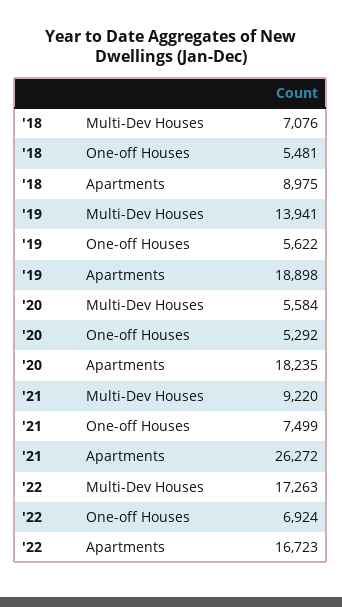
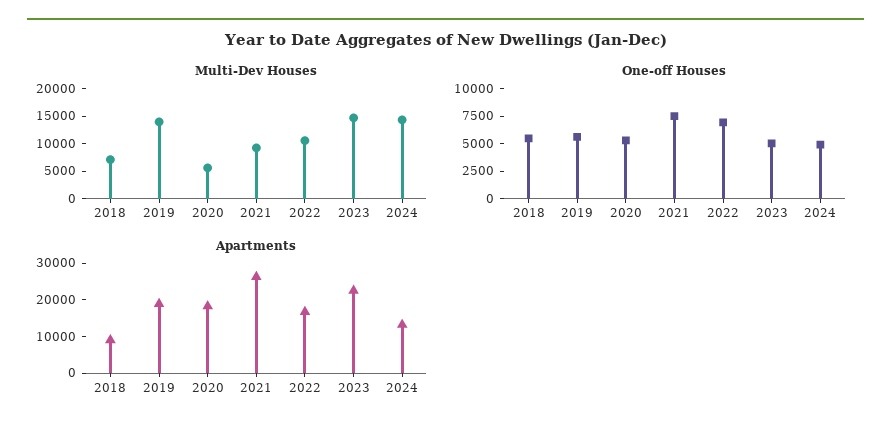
Multi-Dev Houses, '22: 17263 -> 10000
Multi-Dev Houses, 2023: none -> 15000
Multi-Dev Houses, 2024: none -> 15000
One-off Houses, 2023: none -> 5000
One-off Houses, 2024: none -> 5000
Apartments, 2023: none -> 22500
Apartments, 2024: none -> 12500

